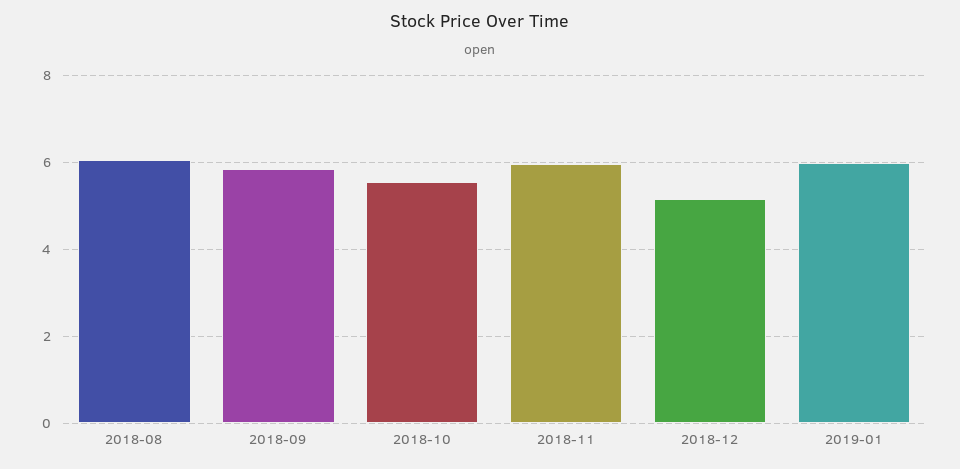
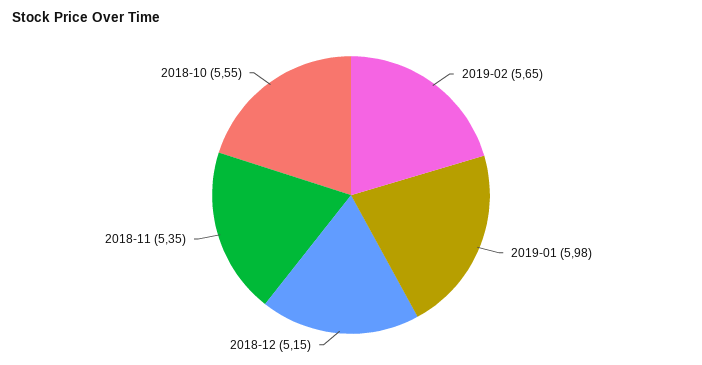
2018-08: 6 -> none
2018-09: 5.8 -> none
2018-11: 6 -> 5.35
2019-02: none -> 5.65

